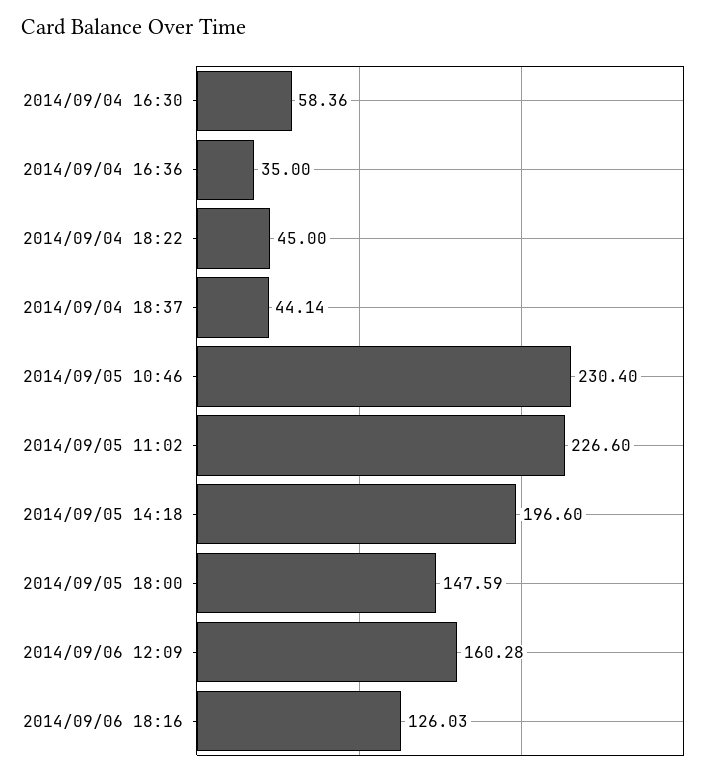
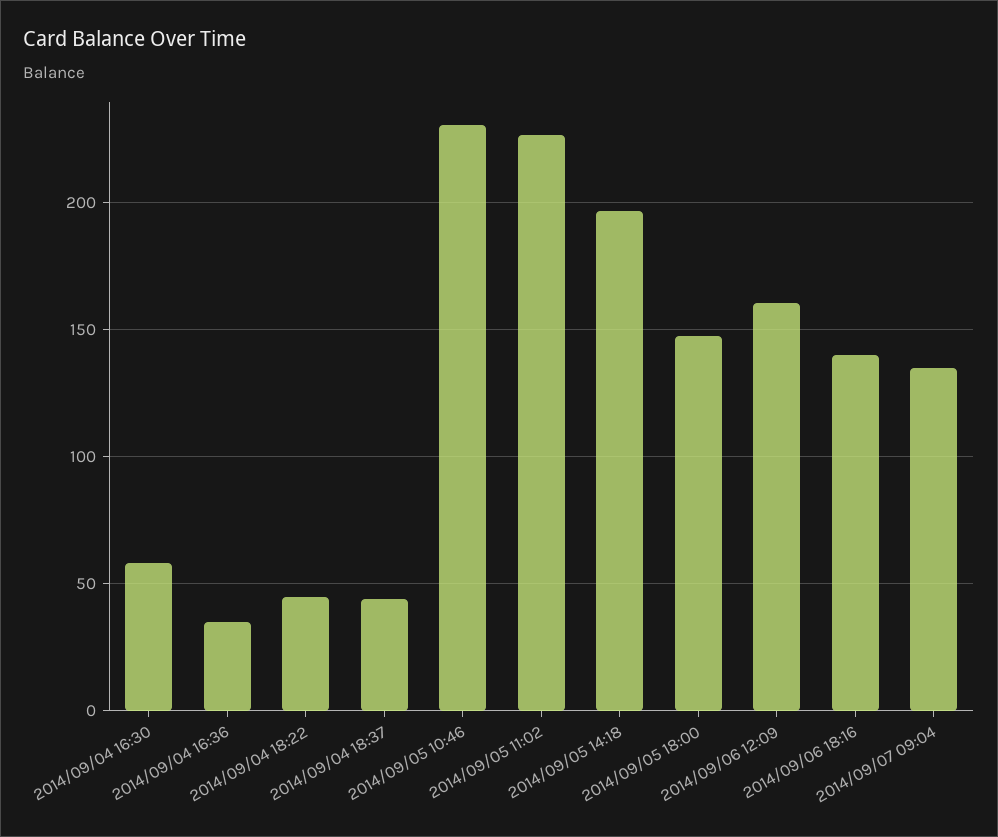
2014/09/06 18:16: 126.03 -> 140
2014/09/07 09:04: none -> 135

